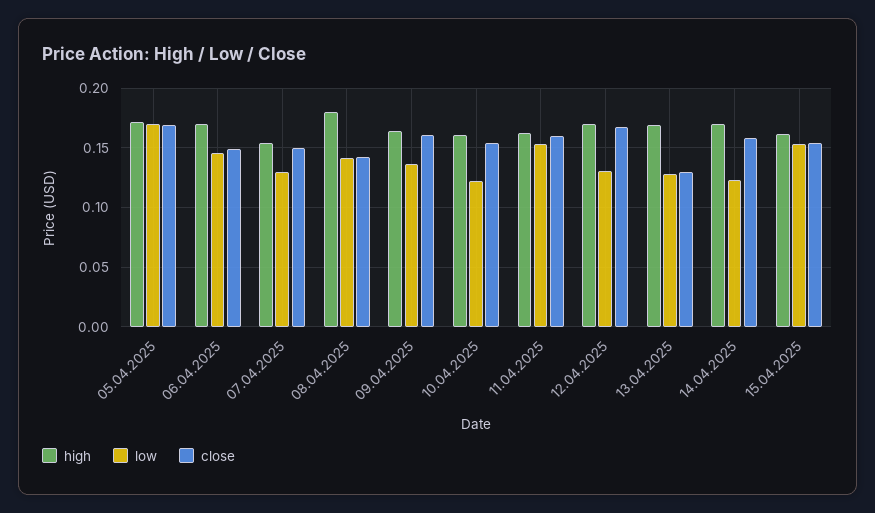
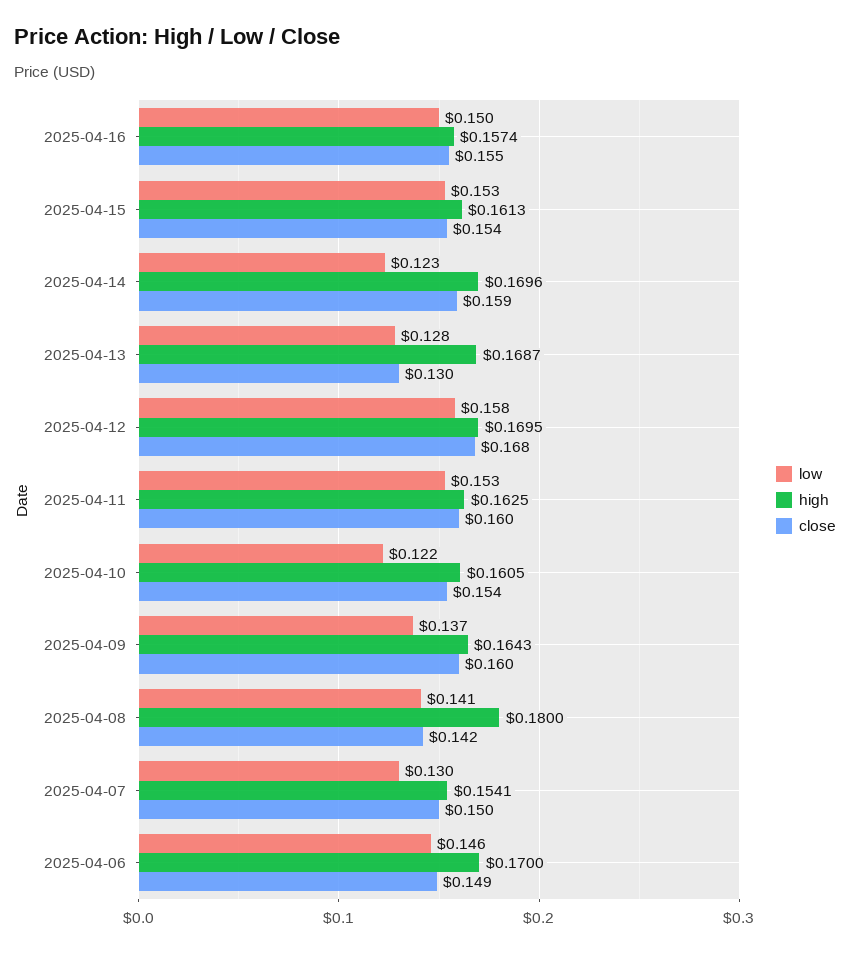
high, 05.04.2025: 0.17 -> none
low, 05.04.2025: 0.17 -> none
close, 05.04.2025: 0.17 -> none
low, 12.04.2025: 0.13 -> 0.158
low, 2025-04-16: none -> 0.15
high, 2025-04-16: none -> 0.1574
close, 2025-04-16: none -> 0.155

